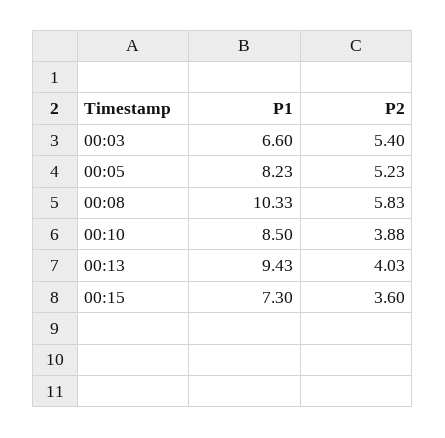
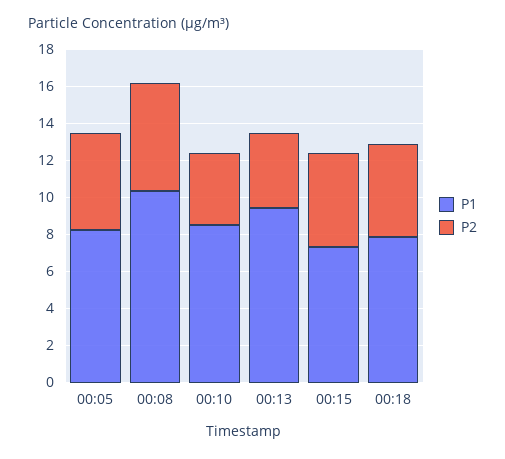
P1, 00:03: 6.6 -> none
P2, 00:03: 5.4 -> none
P2, 00:15: 3.6 -> 5
P1, 00:18: none -> 8
P2, 00:18: none -> 5

